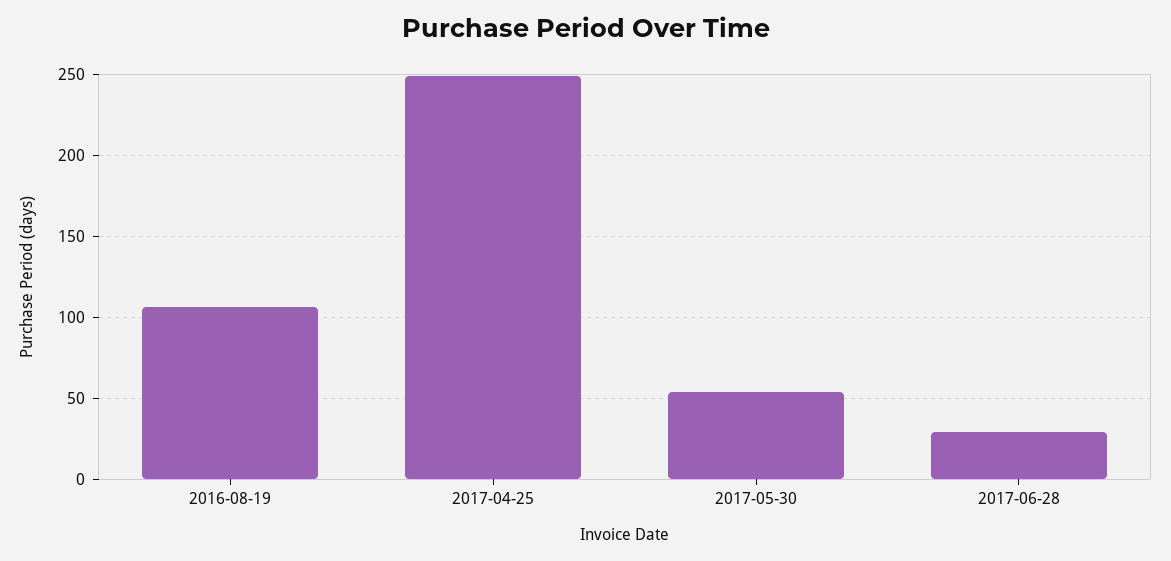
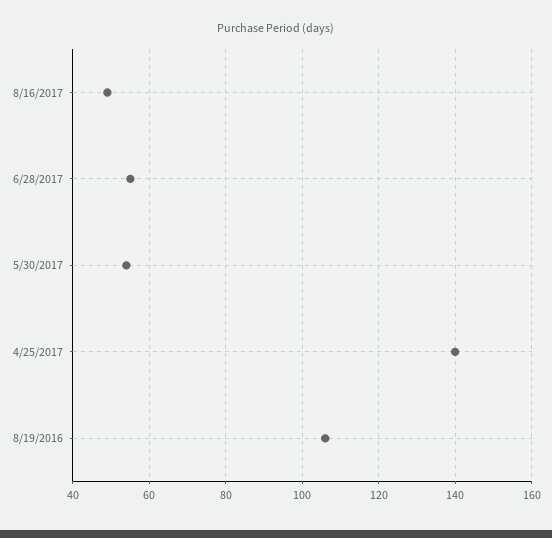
2017-04-25: 250 -> 140
2017-06-28: 30 -> 55
8/16/2017: none -> 50

